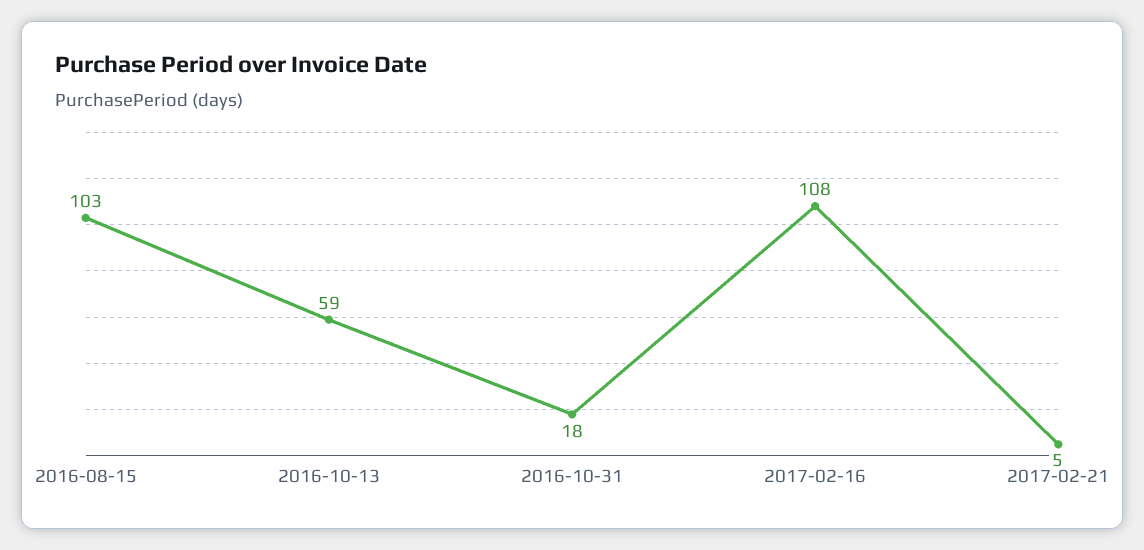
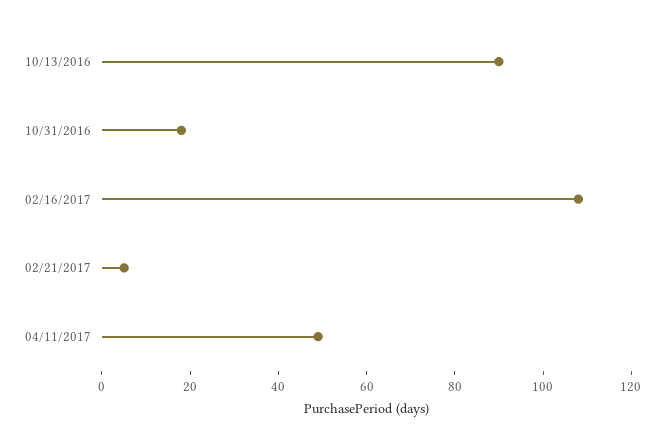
2016-08-15: 103 -> none
2016-10-13: 59 -> 90
04/11/2017: none -> 50

